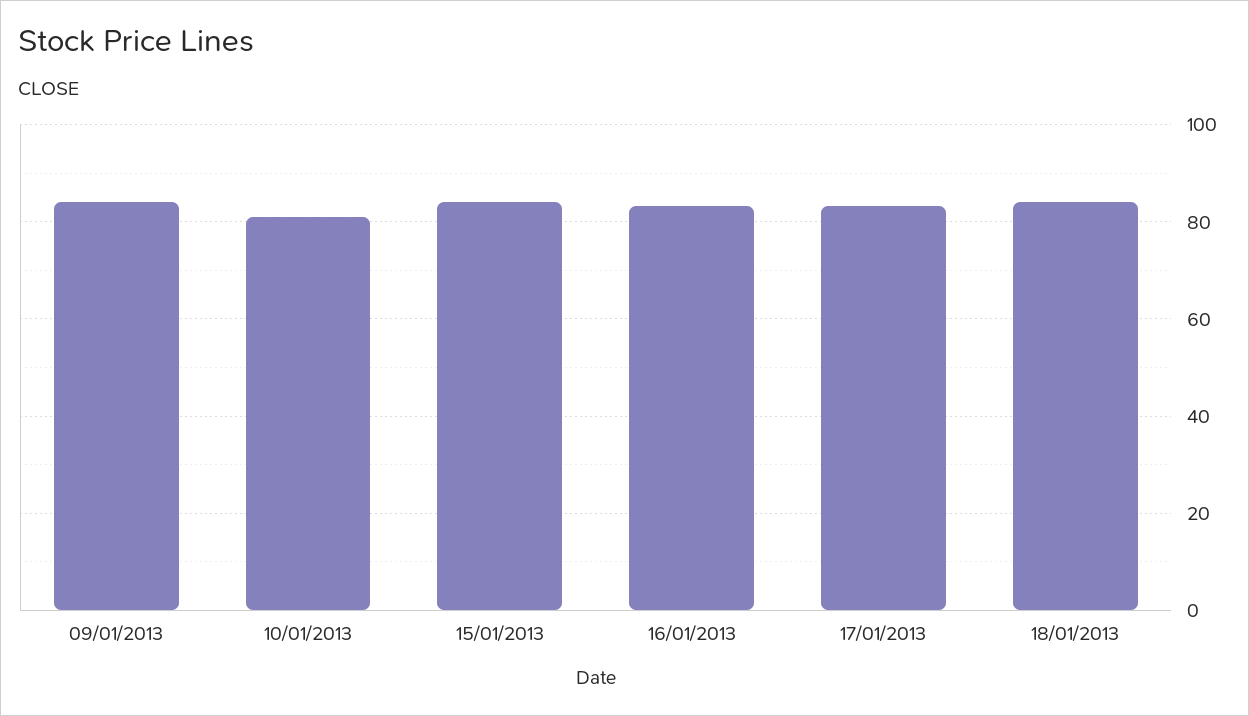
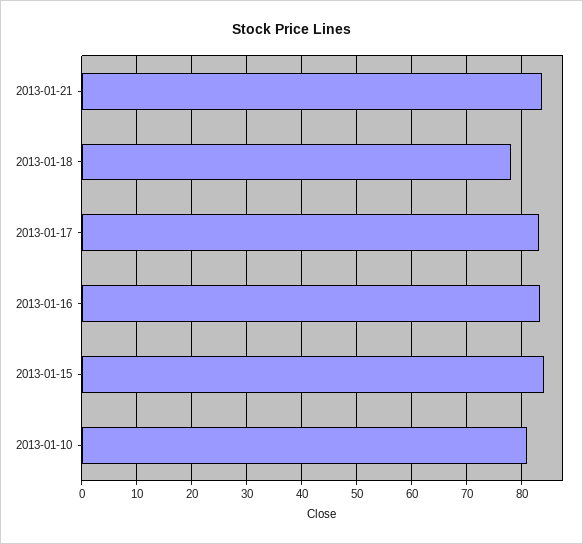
09/01/2013: 84 -> none
18/01/2013: 84 -> 78
2013-01-21: none -> 84

